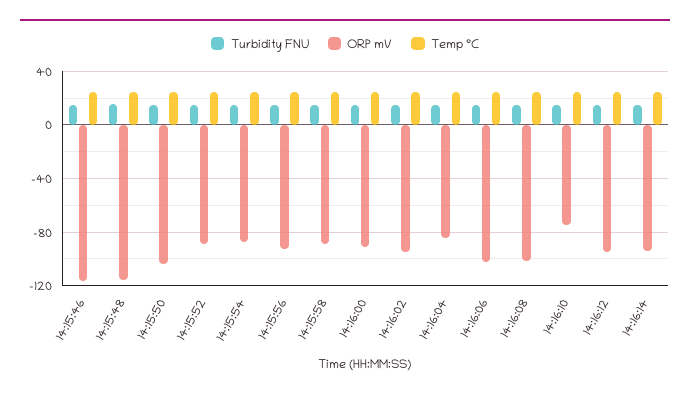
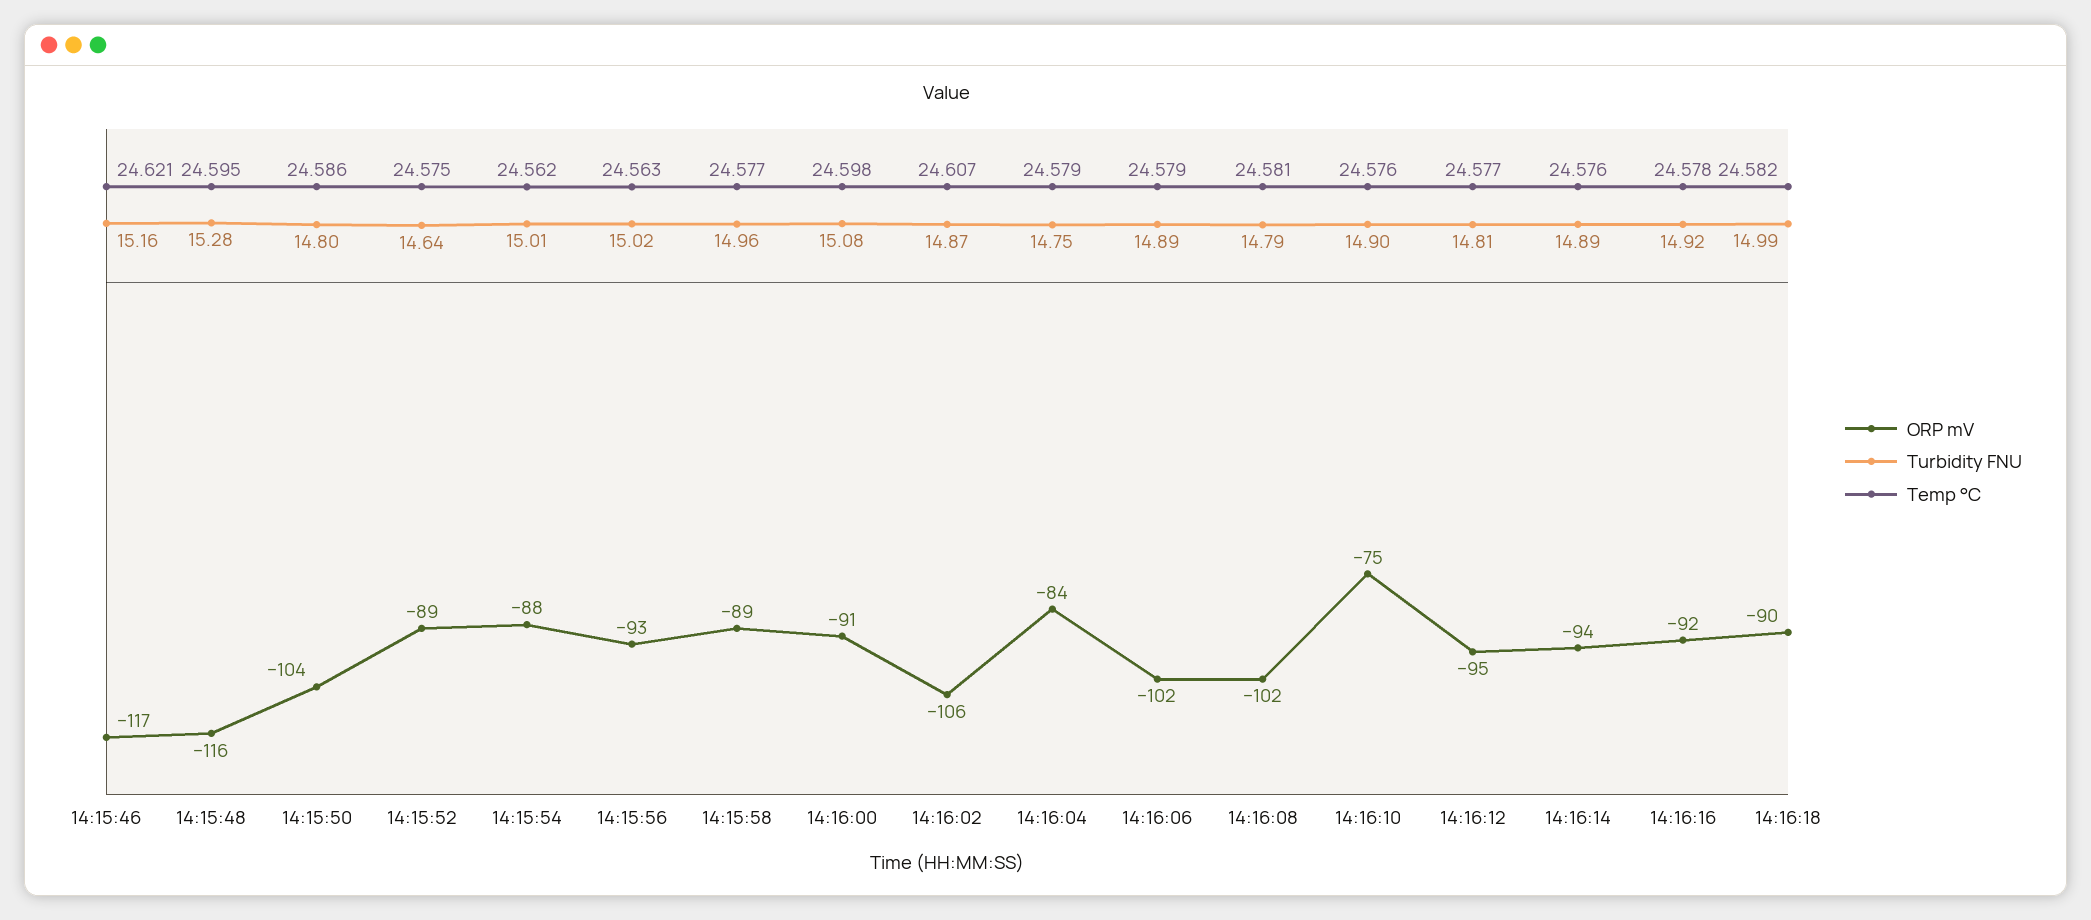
ORP mV, 14:16:02: -95 -> -106
ORP mV, 14:16:16: none -> -92
Turbidity FNU, 14:16:16: none -> 14.92
Temp °C, 14:16:16: none -> 24.578
ORP mV, 14:16:18: none -> -90
Turbidity FNU, 14:16:18: none -> 14.99
Temp °C, 14:16:18: none -> 24.582

